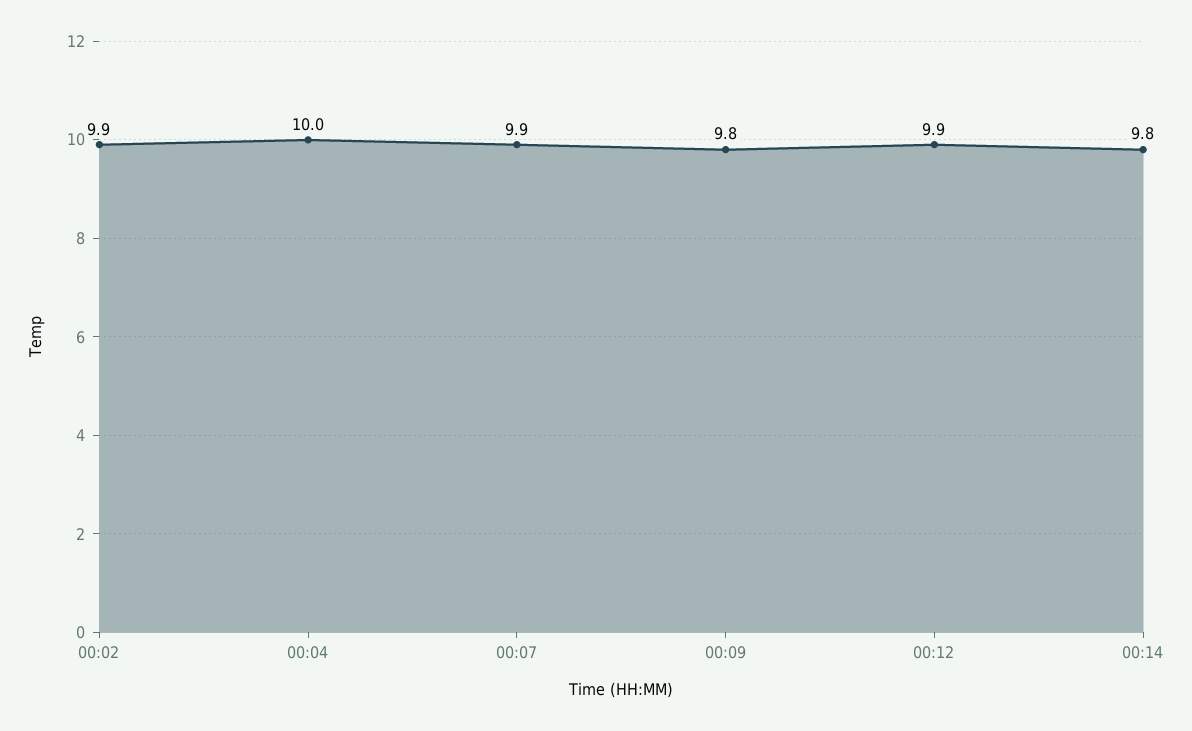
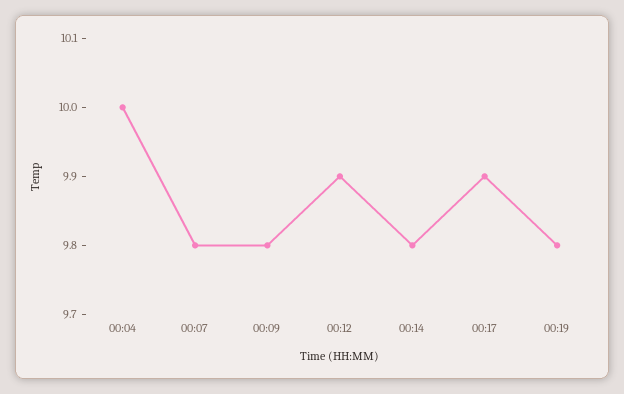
00:02: 9.9 -> none
00:07: 9.9 -> 9.8
00:17: none -> 9.9
00:19: none -> 9.8

